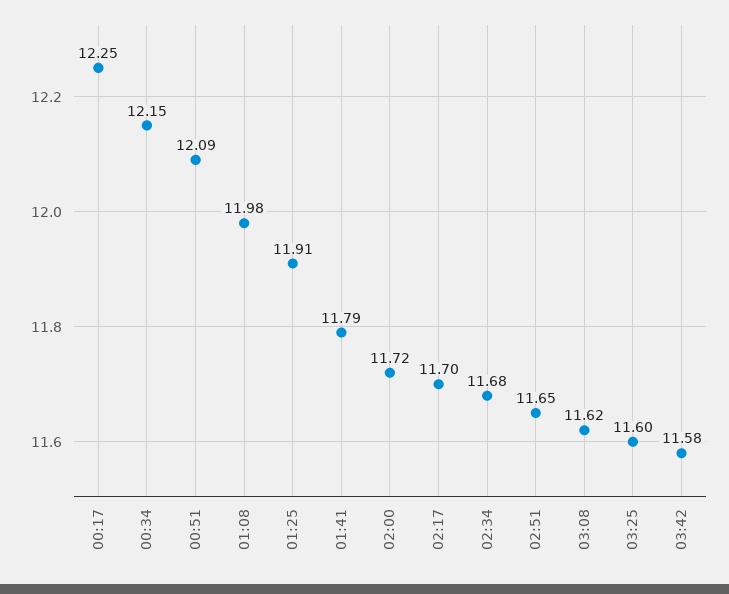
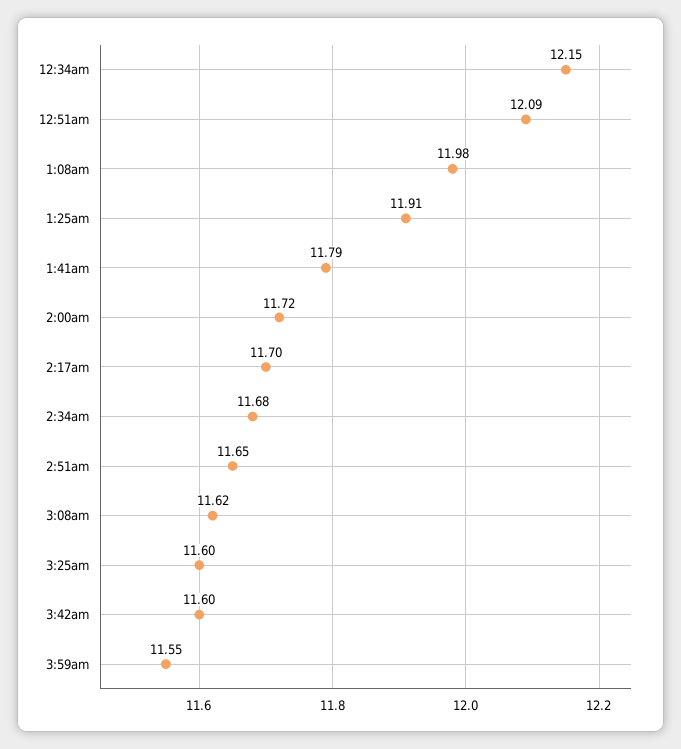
00:17: 12.25 -> none
03:42: 11.58 -> 11.6
3:59am: none -> 11.55

